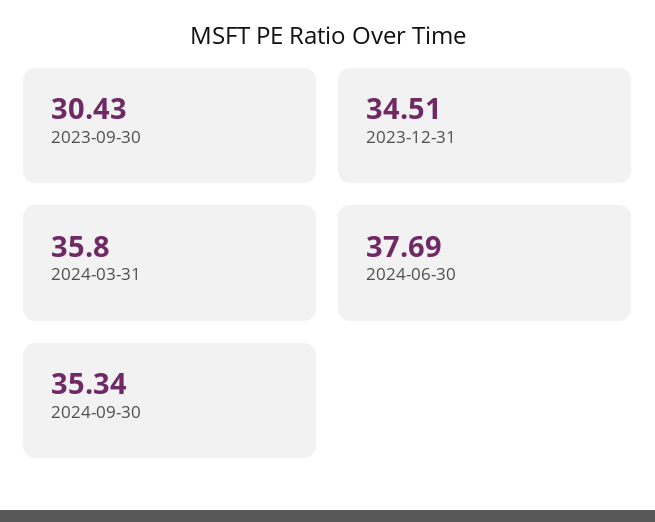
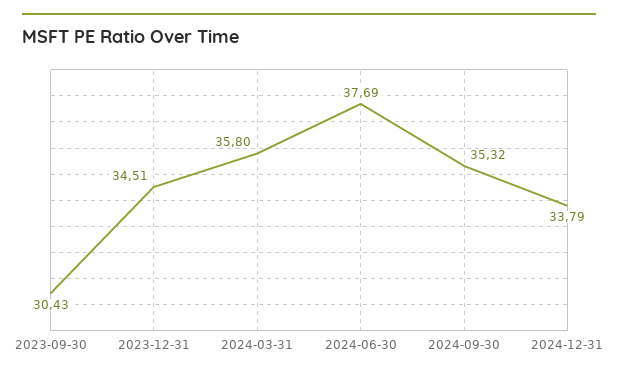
2024-09-30: 35.34 -> 35.32
2024-12-31: none -> 33.79

